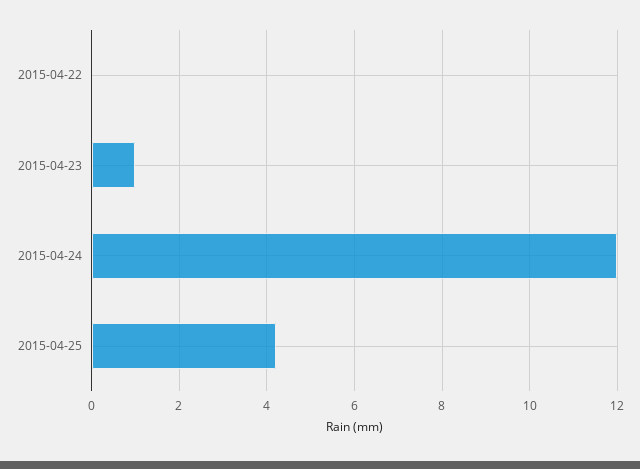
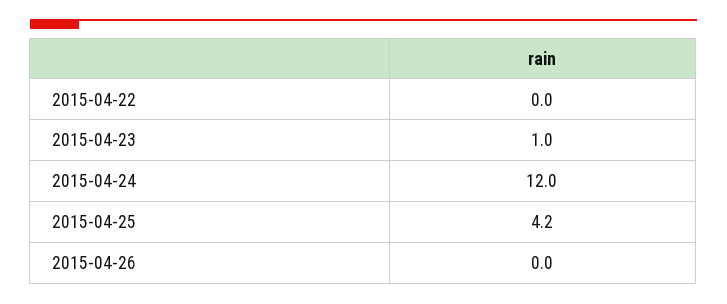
2015-04-26: none -> 0

